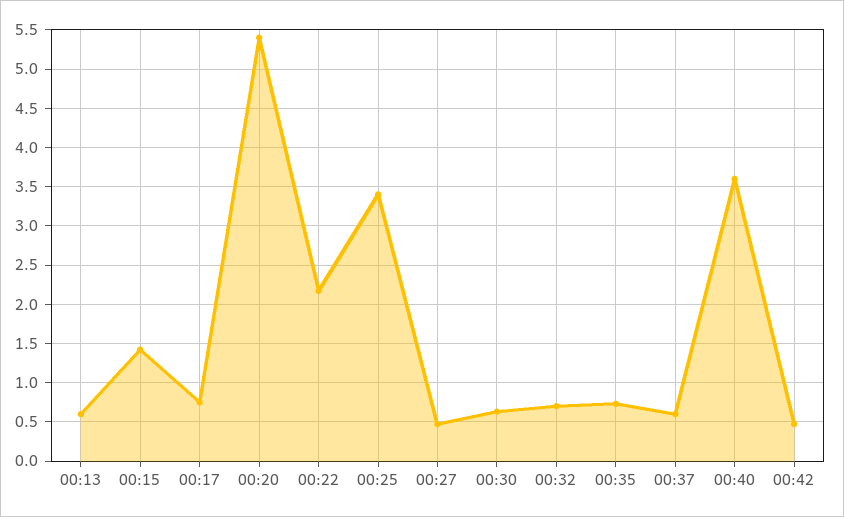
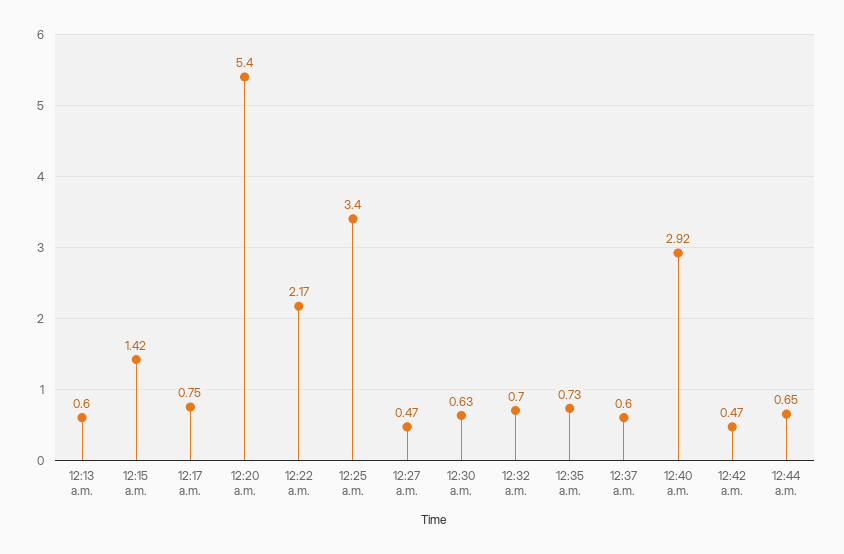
00:40: 3.6 -> 2.92
12:44 a.m.: none -> 0.65

